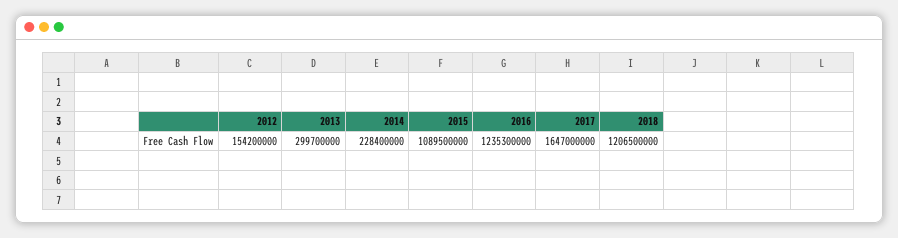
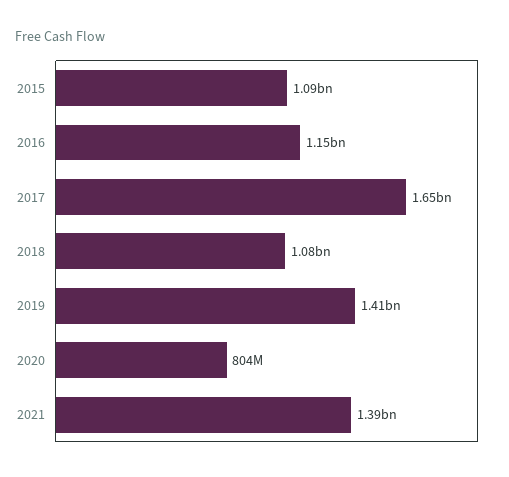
2012: 154200000 -> none
2013: 299700000 -> none
2014: 228400000 -> none
2016: 1235300000 -> 1150000000
2018: 1206500000 -> 1080000000
2019: none -> 1410000000
2020: none -> 804000000
2021: none -> 1390000000

